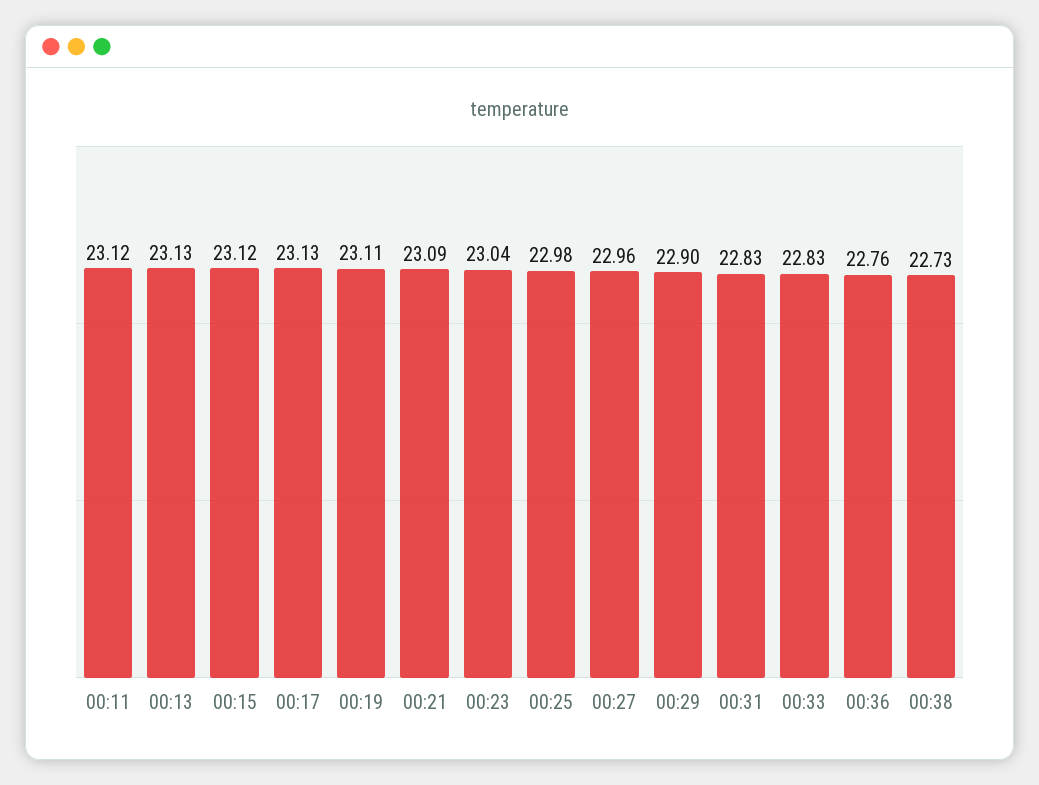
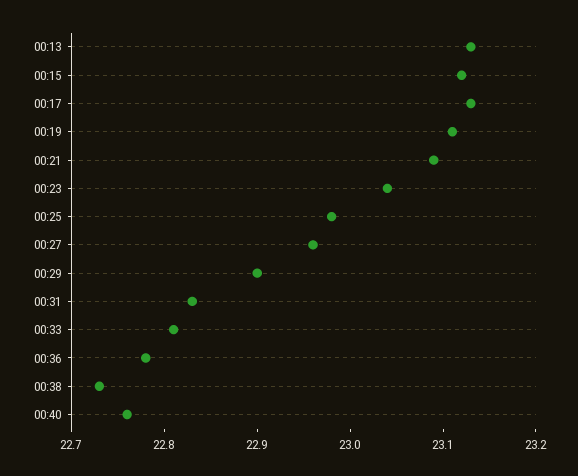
00:11: 23.12 -> none
00:33: 22.83 -> 22.81
00:36: 22.76 -> 22.78
00:40: none -> 22.76

